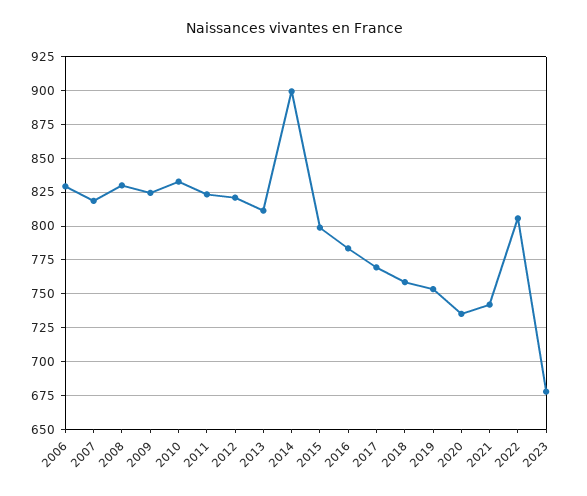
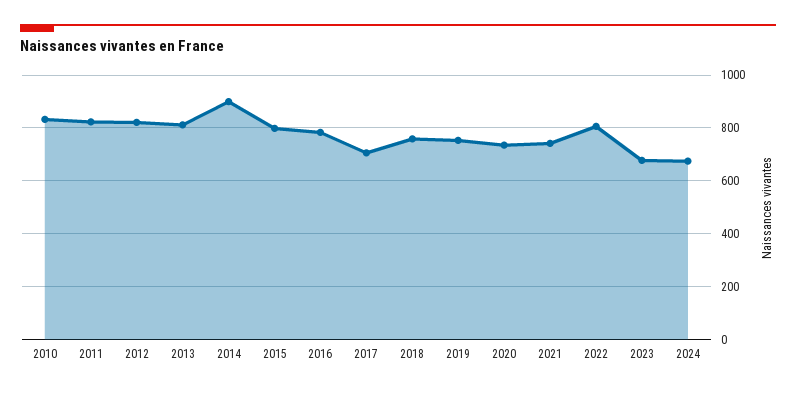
2006: 830 -> none
2007: 820 -> none
2008: 830 -> none
2009: 825 -> none
2017: 770 -> 700
2024: none -> 675

